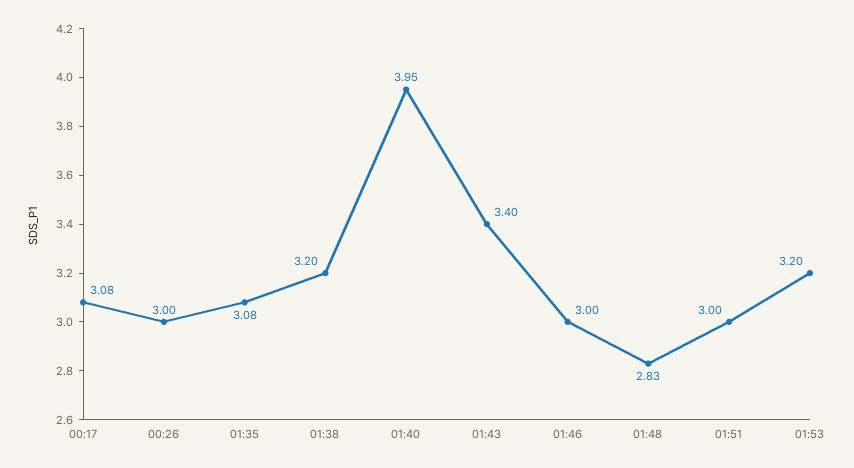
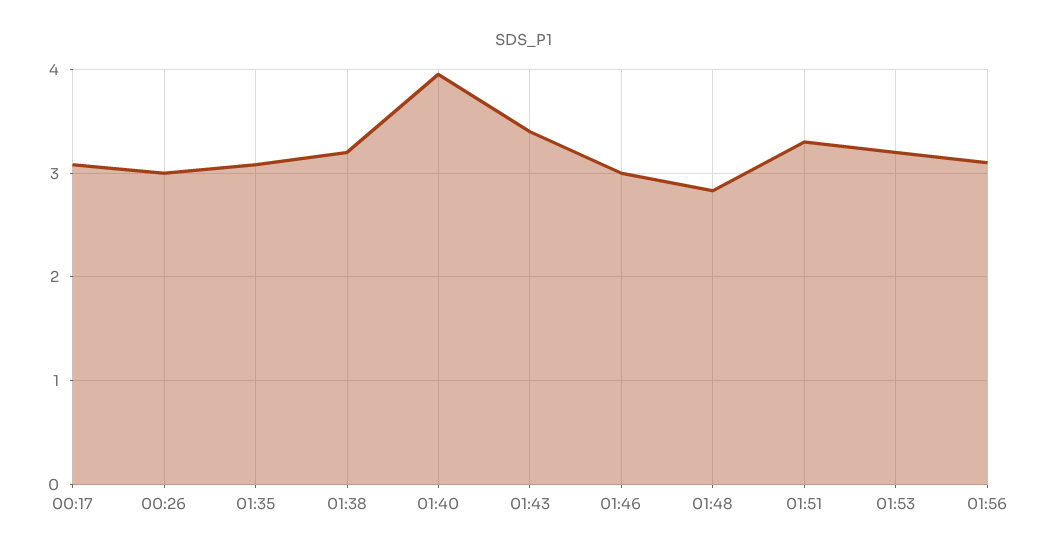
01:51: 3 -> 3.3
01:56: none -> 3.1

